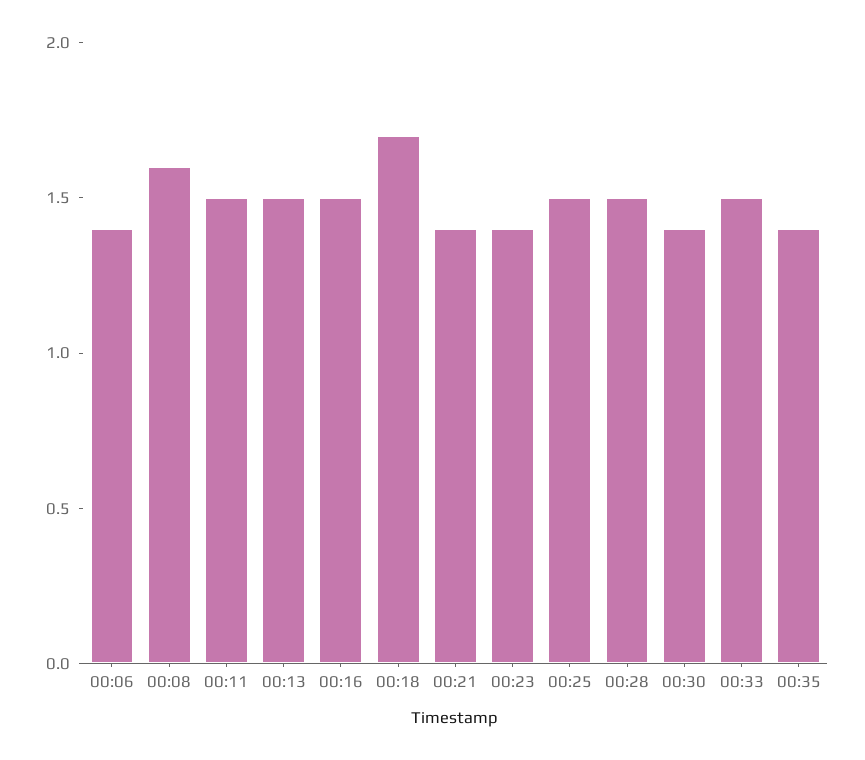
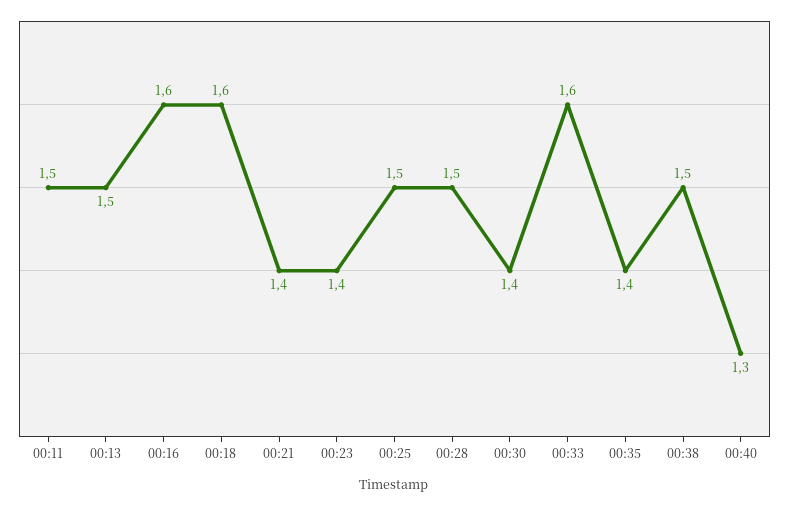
00:06: 1.4 -> none
00:08: 1.6 -> none
00:16: 1.5 -> 1.6
00:18: 1.7 -> 1.6
00:33: 1.5 -> 1.6
00:38: none -> 1.5
00:40: none -> 1.3

